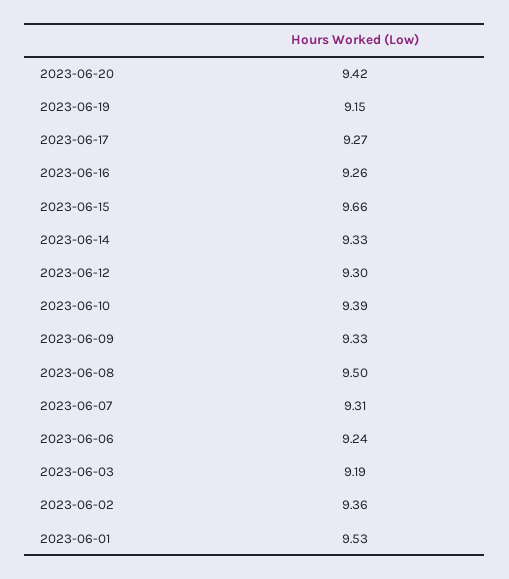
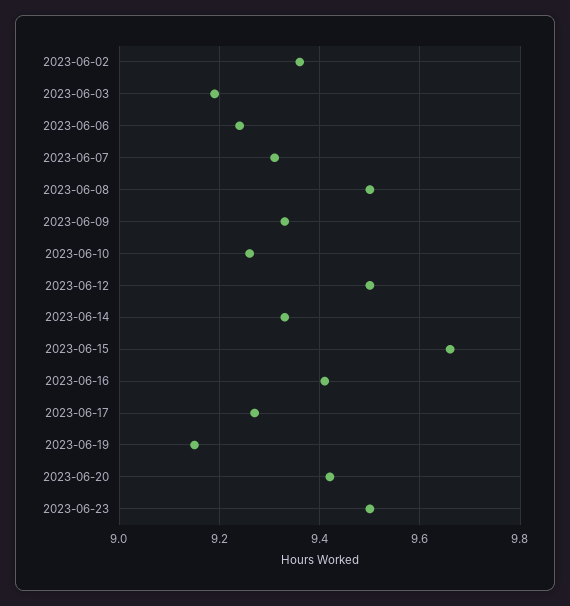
2023-06-16: 9.26 -> 9.4
2023-06-12: 9.3 -> 9.5
2023-06-10: 9.39 -> 9.25
2023-06-01: 9.53 -> none
2023-06-23: none -> 9.5

